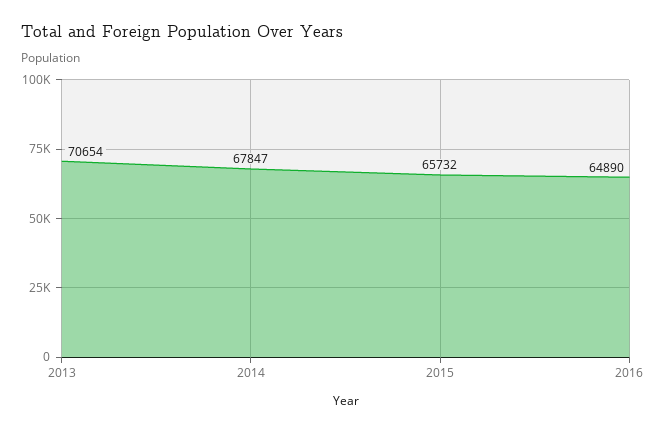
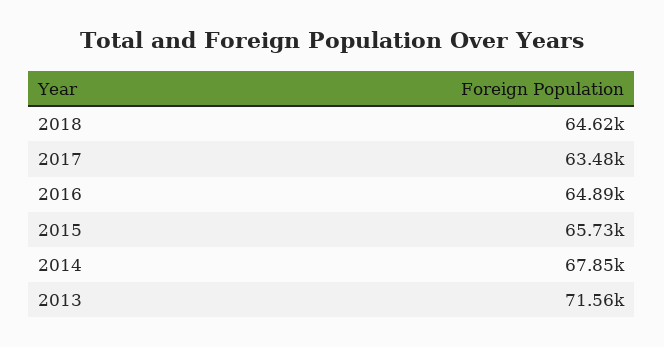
2013: 70654 -> 71560
2018: none -> 64620
2017: none -> 63480

